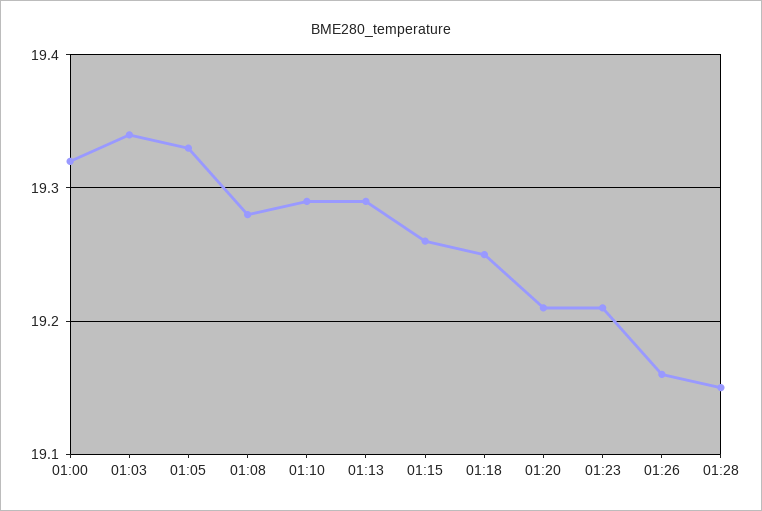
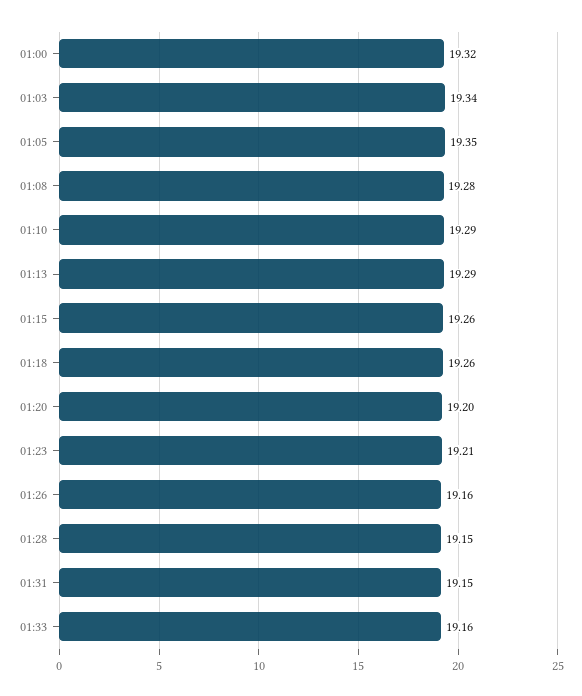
01:05: 19.33 -> 19.35
01:18: 19.25 -> 19.26
01:20: 19.21 -> 19.2
01:31: none -> 19.15
01:33: none -> 19.16

